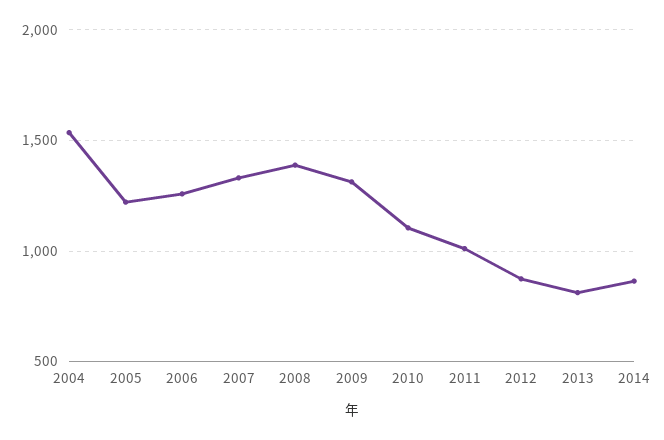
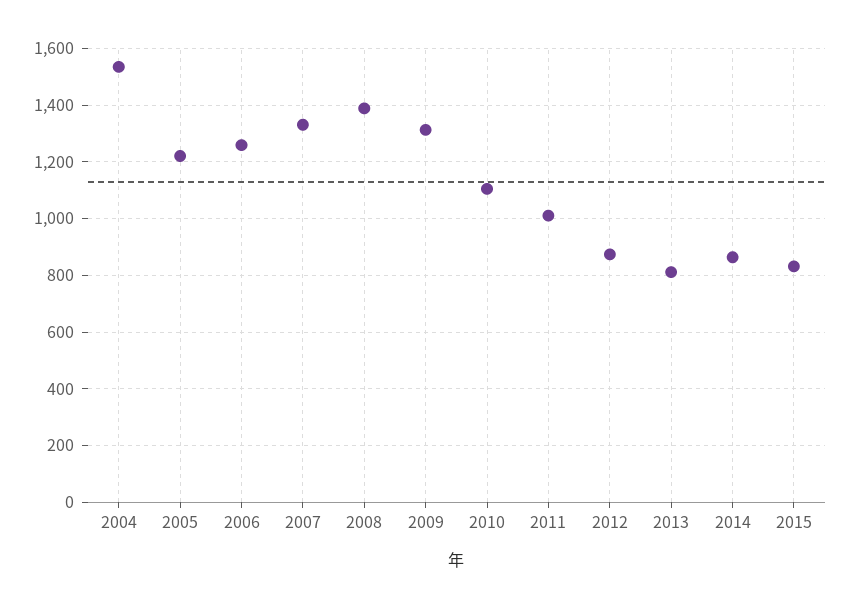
2015: none -> 825

